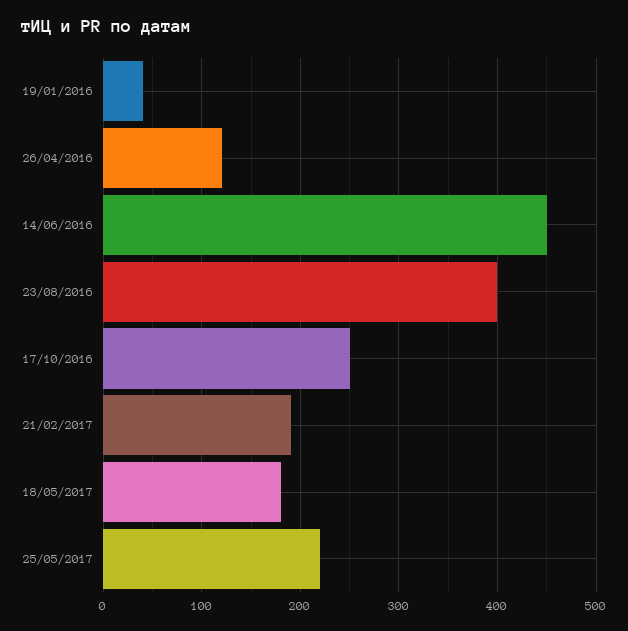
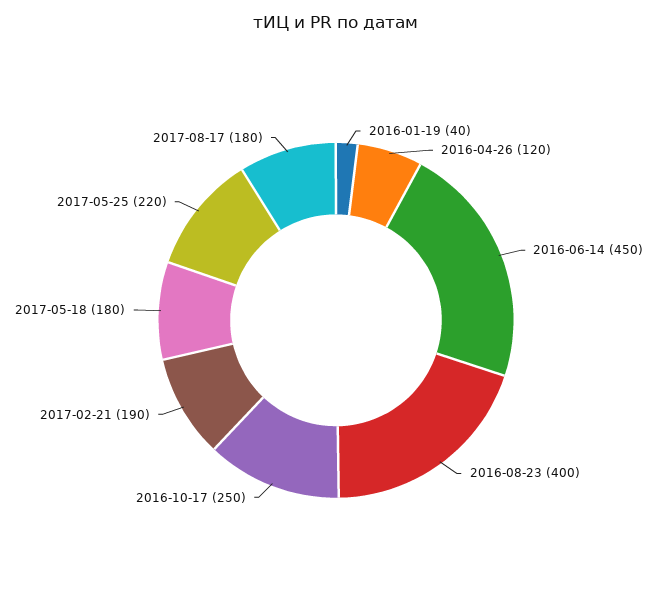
2017-08-17: none -> 180

